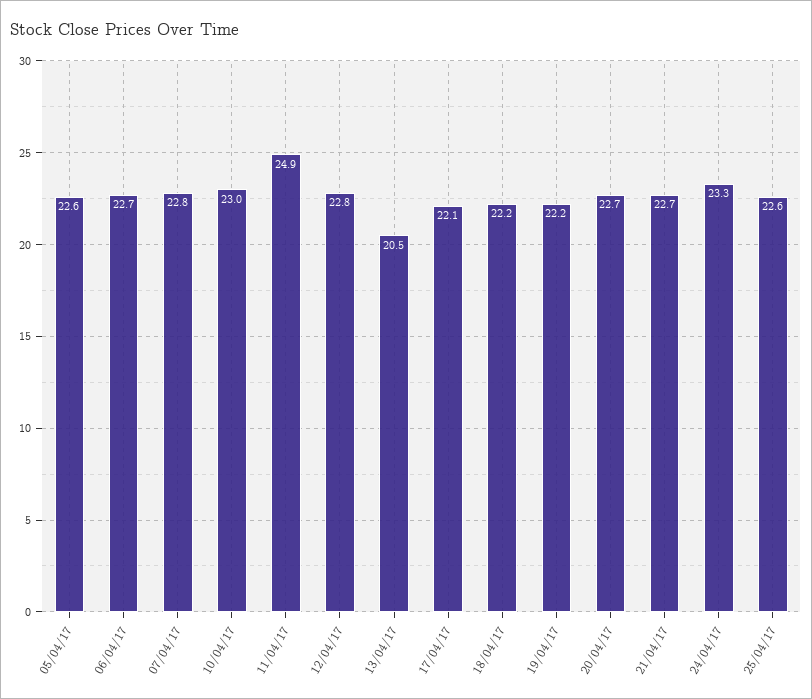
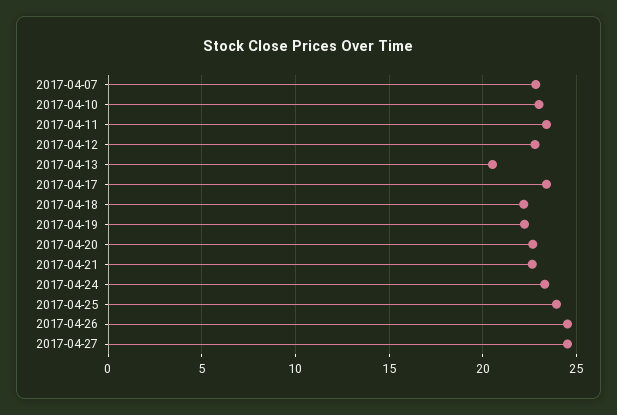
05/04/17: 22.6 -> none
06/04/17: 22.7 -> none
11/04/17: 24.9 -> 23.5
17/04/17: 22.1 -> 23.5
25/04/17: 22.6 -> 24
2017-04-26: none -> 24.5
2017-04-27: none -> 24.5

